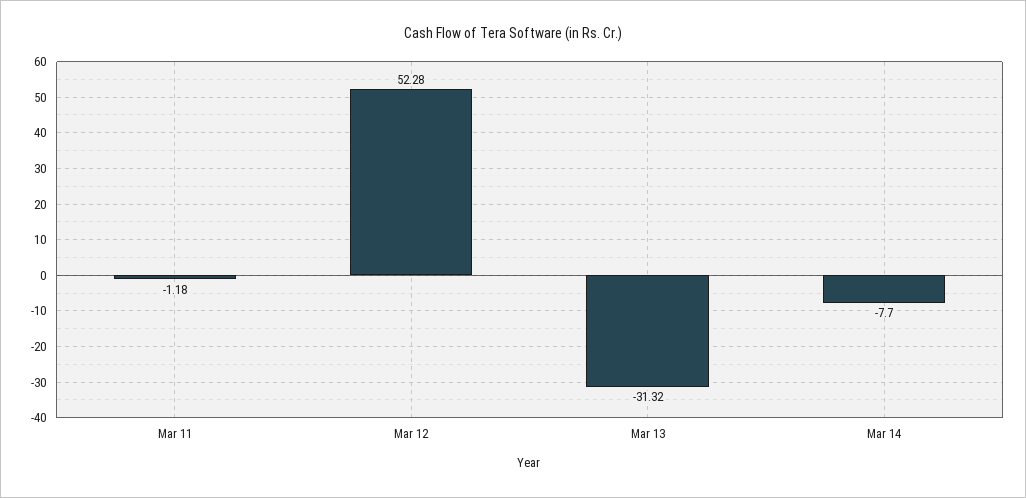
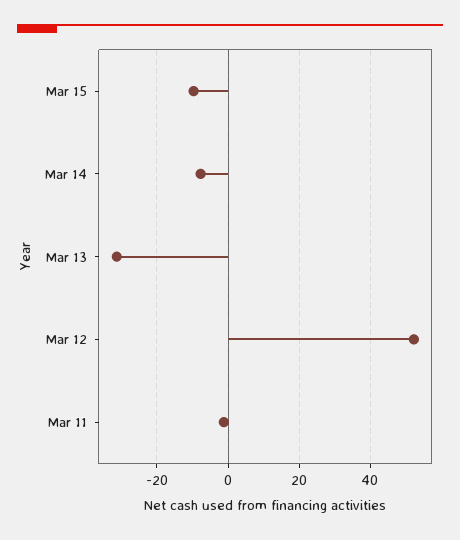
Mar 15: none -> -10

